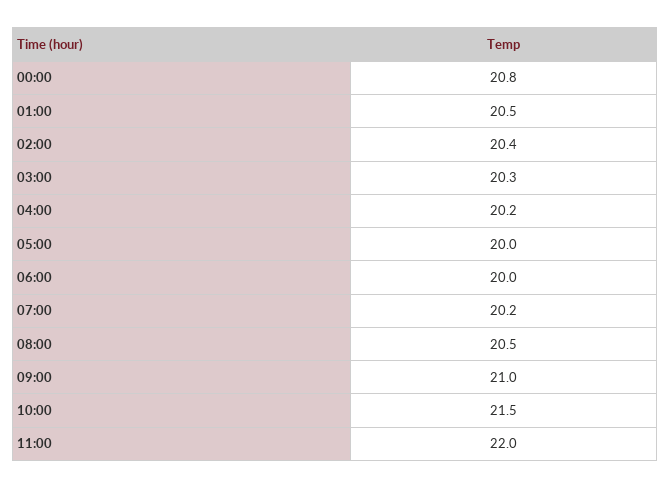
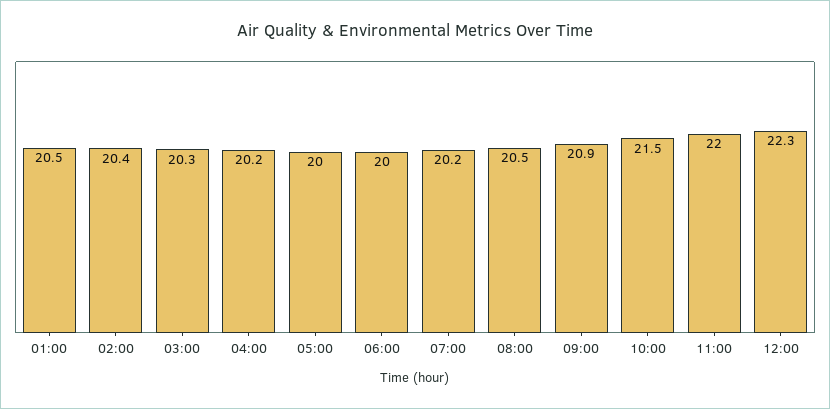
00:00: 20.8 -> none
09:00: 21 -> 20.9
12:00: none -> 22.3

